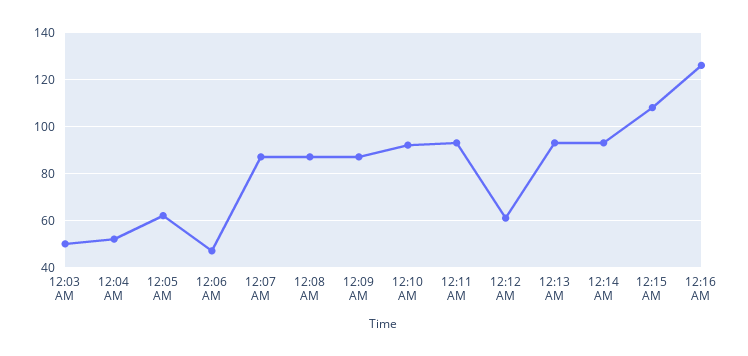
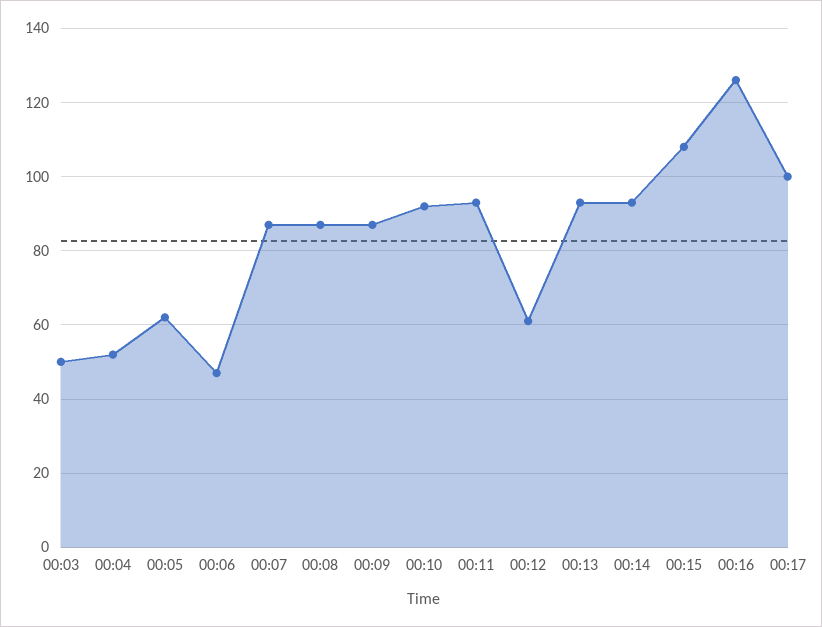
00:17: none -> 100

